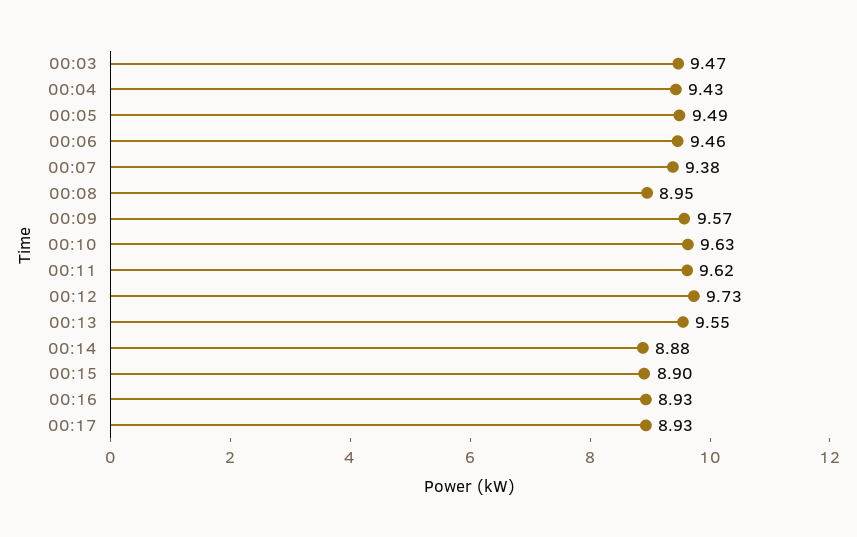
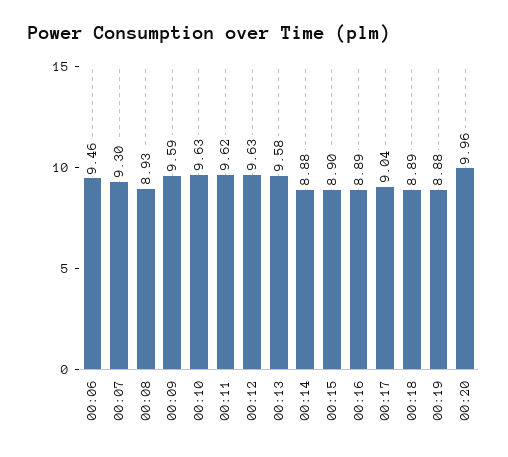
00:03: 9.47 -> none
00:04: 9.43 -> none
00:05: 9.49 -> none
00:07: 9.38 -> 9.3
00:08: 8.95 -> 8.93
00:09: 9.57 -> 9.59
00:12: 9.73 -> 9.63
00:13: 9.55 -> 9.58
00:16: 8.93 -> 8.89
00:17: 8.93 -> 9.04
00:18: none -> 8.89
00:19: none -> 8.88
00:20: none -> 9.96

